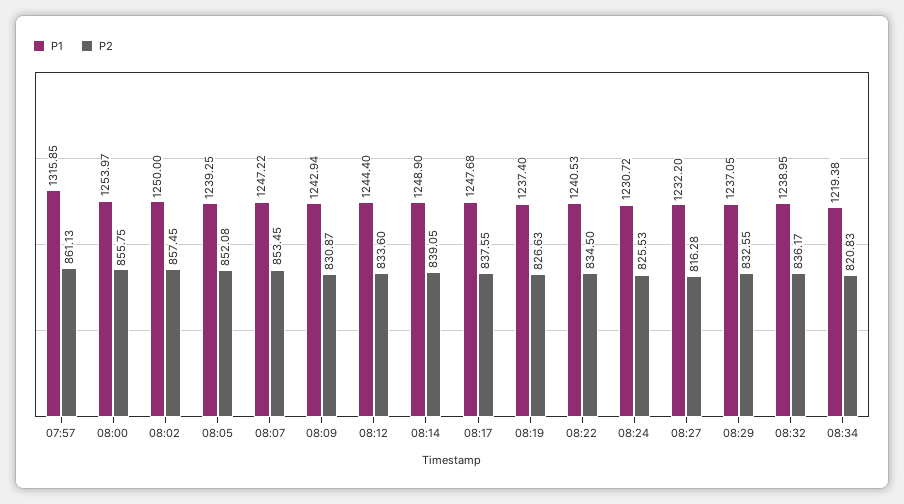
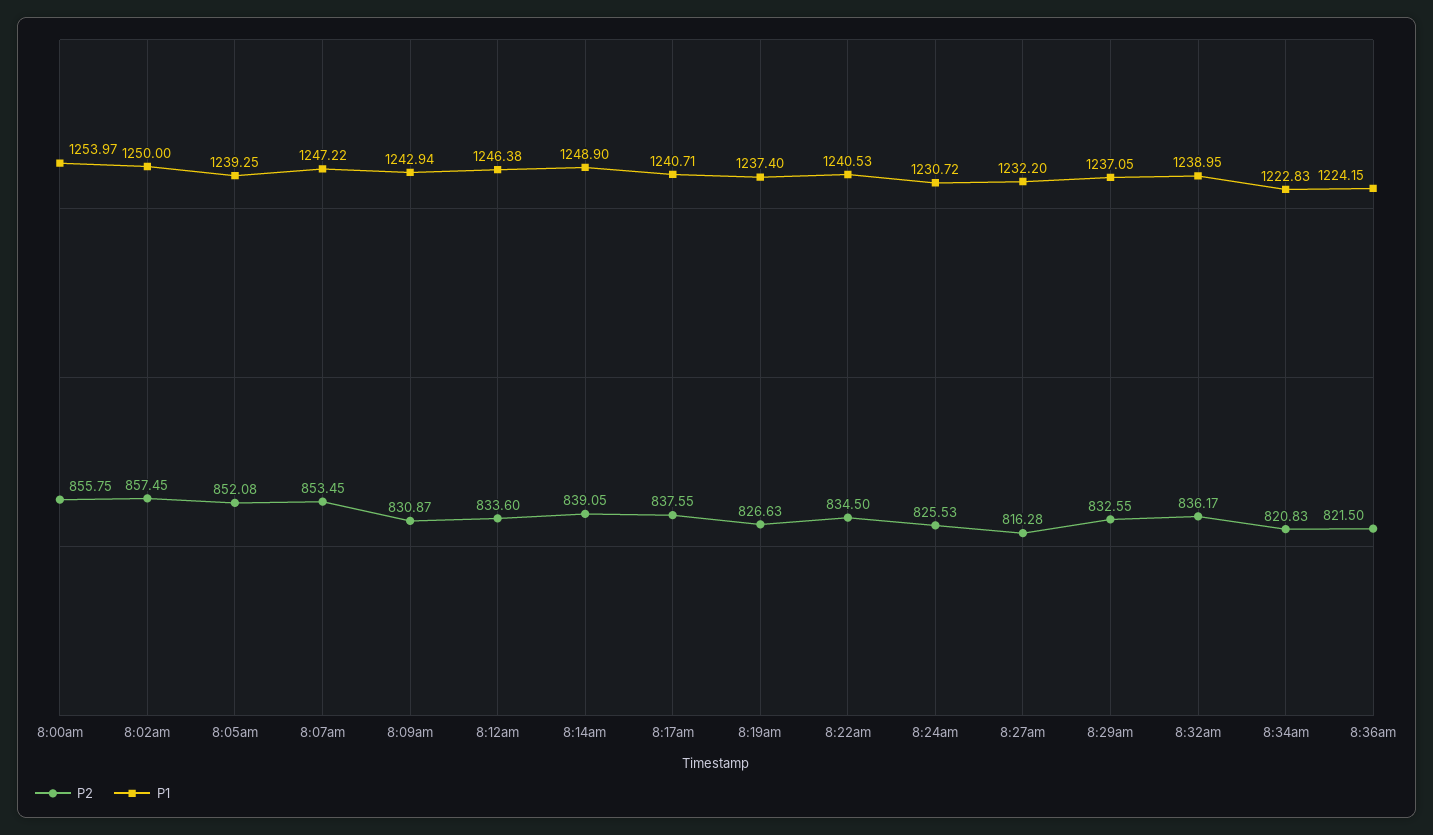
P1, 07:57: 1315.85 -> none
P2, 07:57: 861.13 -> none
P1, 08:12: 1244.4 -> 1246.38
P1, 08:17: 1247.68 -> 1240.71
P1, 08:34: 1219.38 -> 1222.83
P2, 8:36am: none -> 821.5
P1, 8:36am: none -> 1224.15

